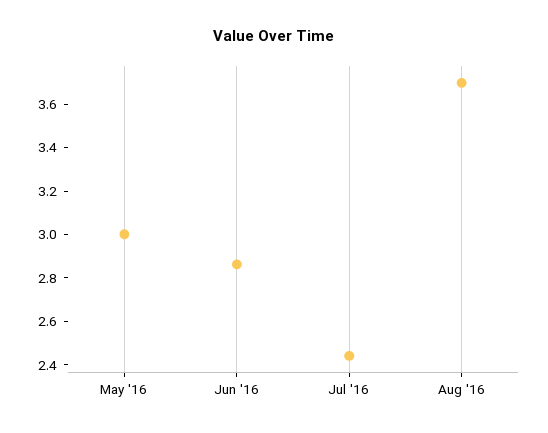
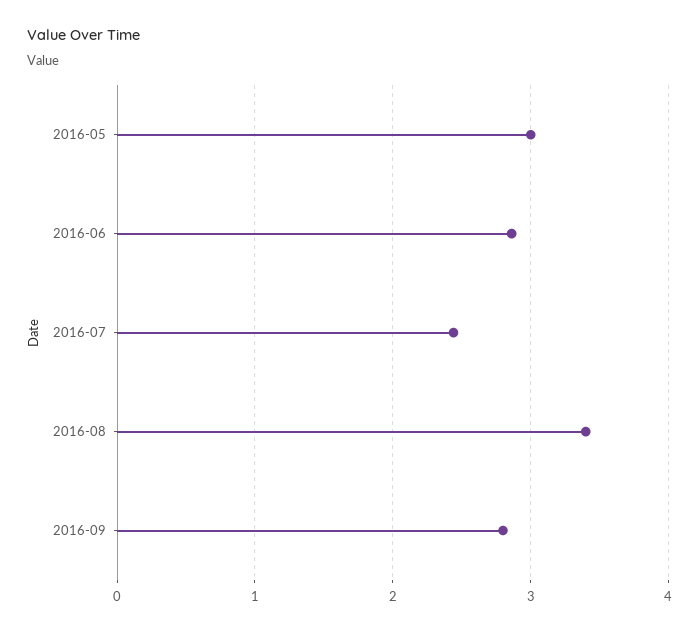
Aug '16: 3.7 -> 3.4
2016-09: none -> 2.8

